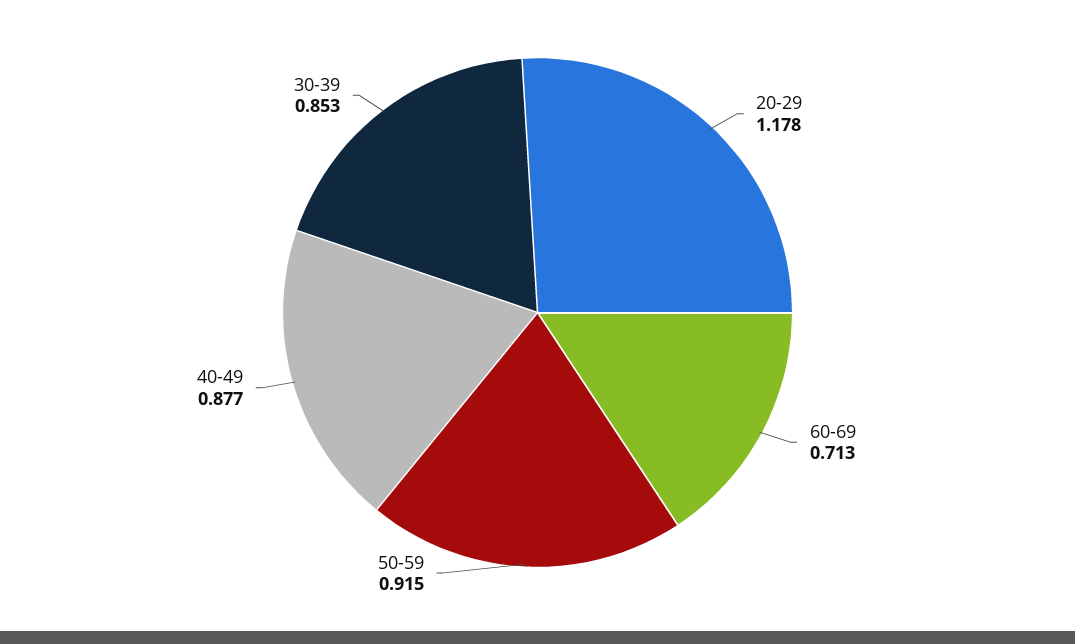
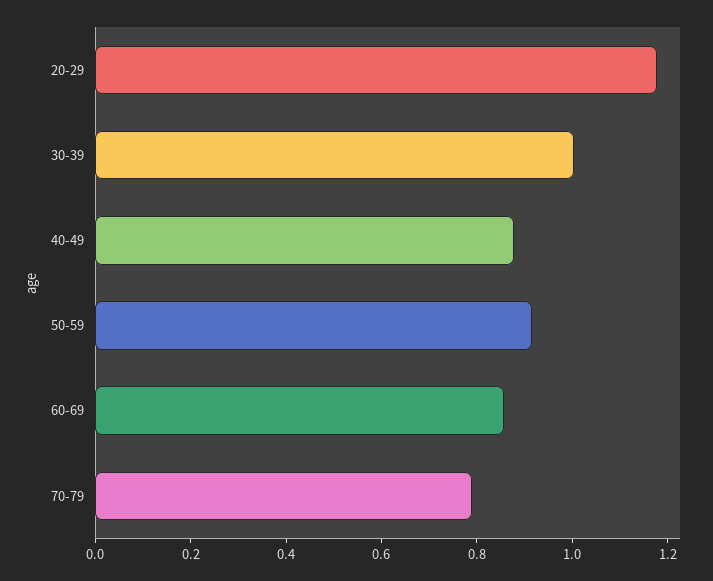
60-69: 0.713 -> 0.85
30-39: 0.853 -> 1
70-79: none -> 0.8

